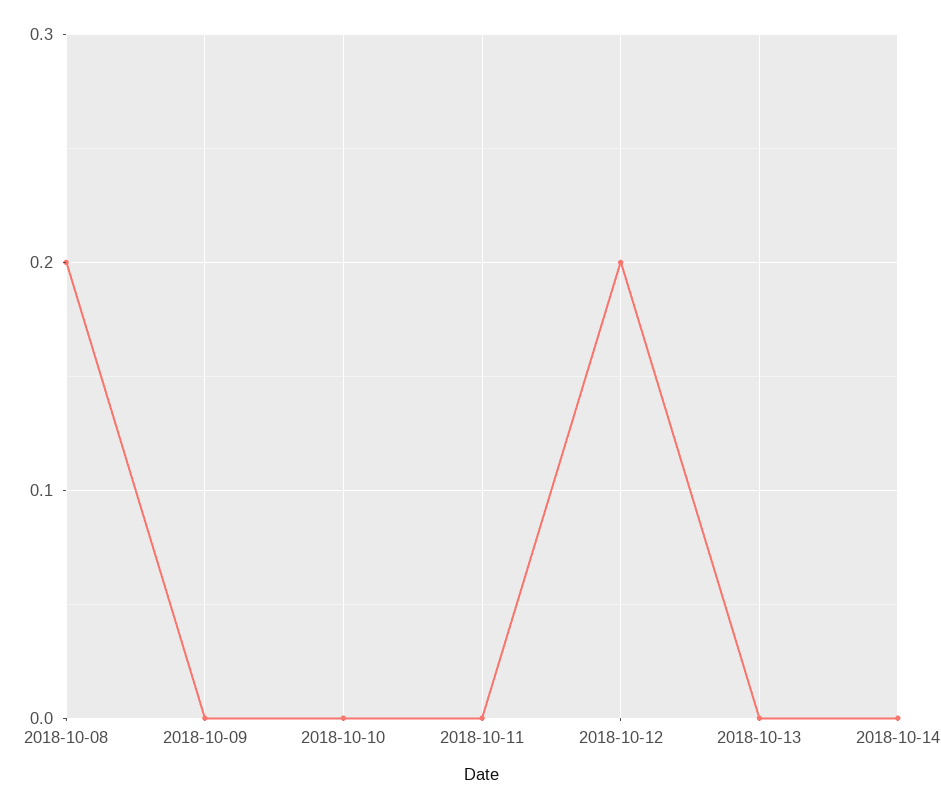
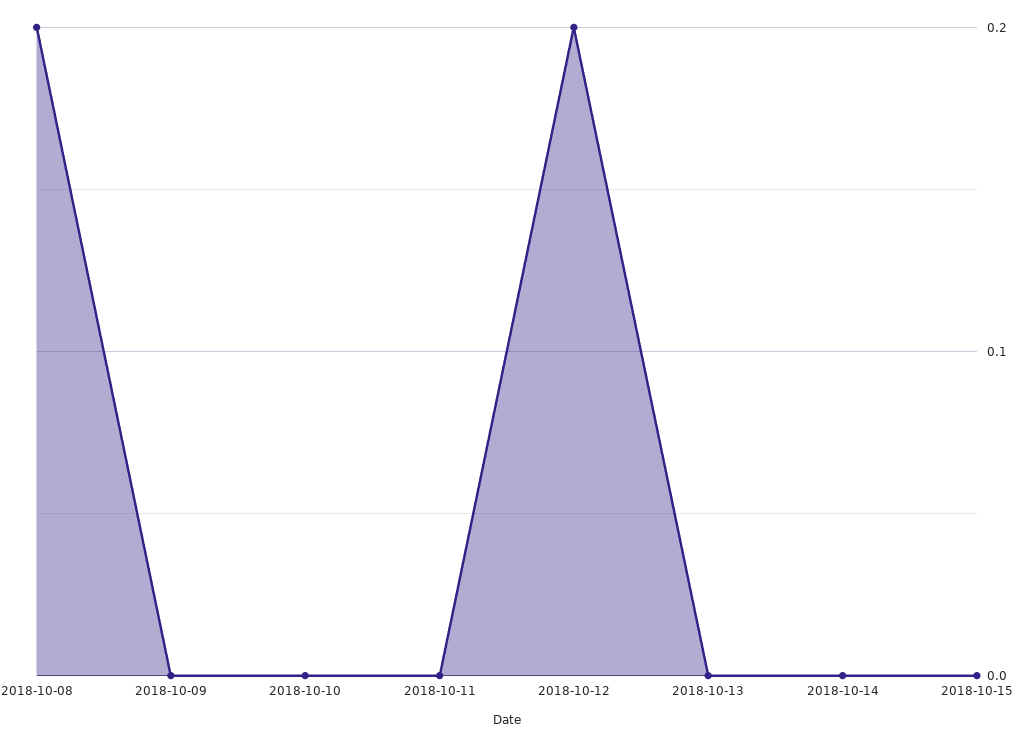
2018-10-15: none -> 0

